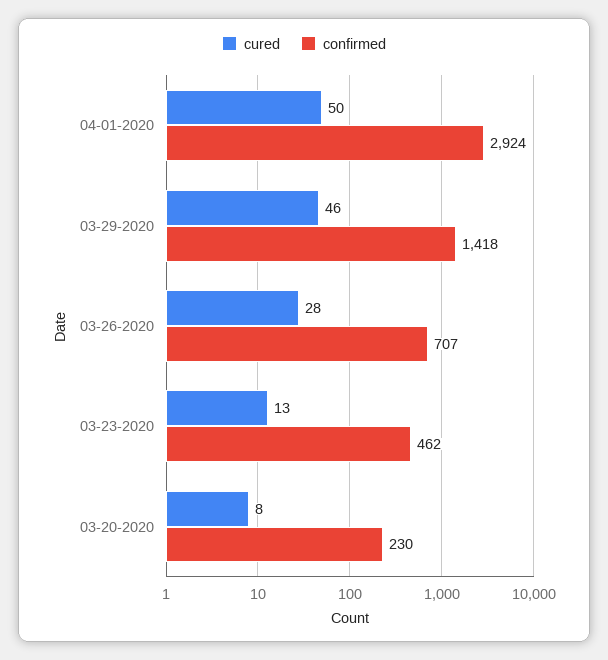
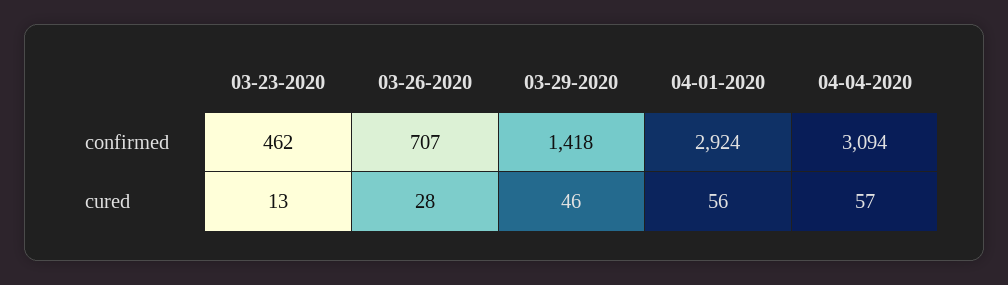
cured, 04-01-2020: 50 -> 56
cured, 03-20-2020: 8 -> none
confirmed, 03-20-2020: 230 -> none
confirmed, 04-04-2020: none -> 3094
cured, 04-04-2020: none -> 57

